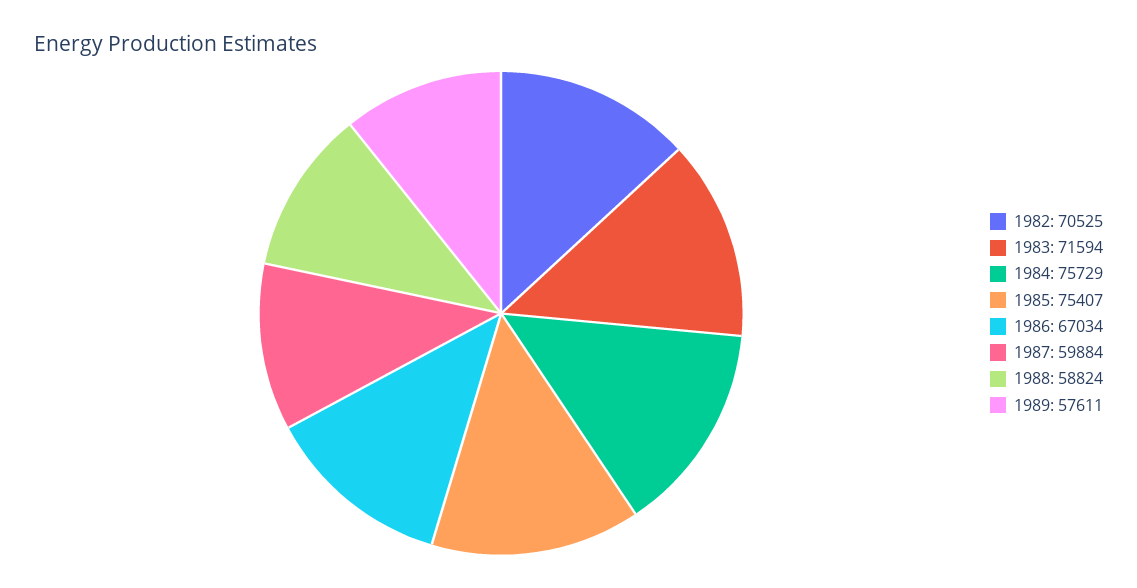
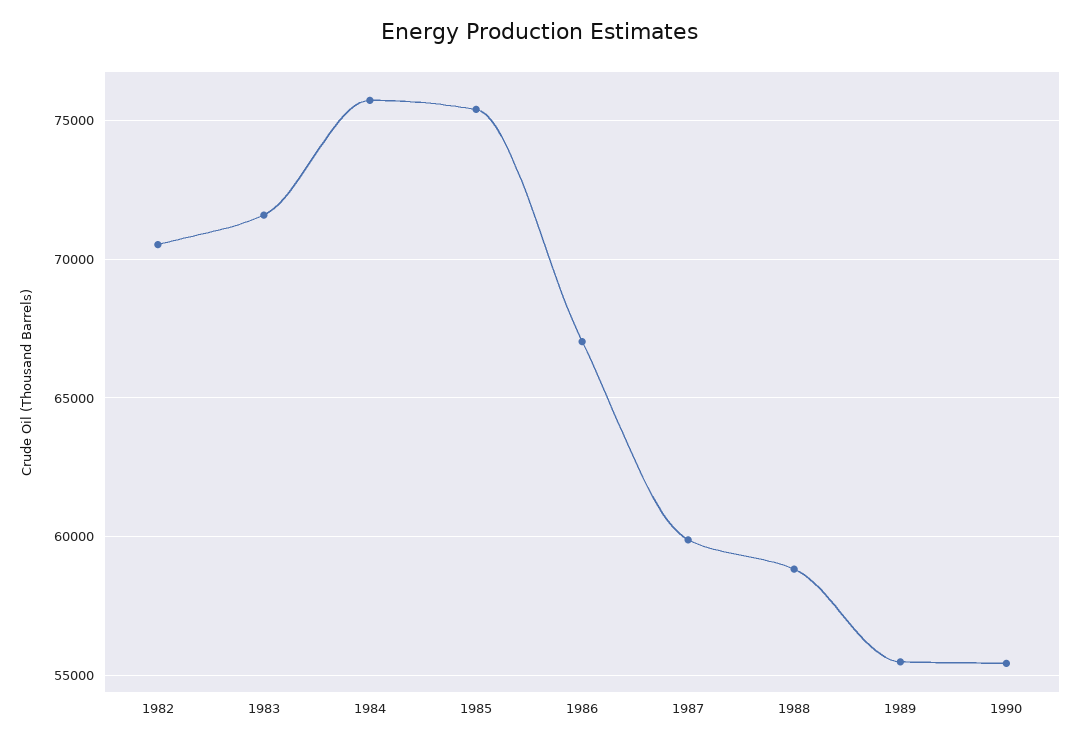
1989: 57611 -> 55500
1990: none -> 55500

